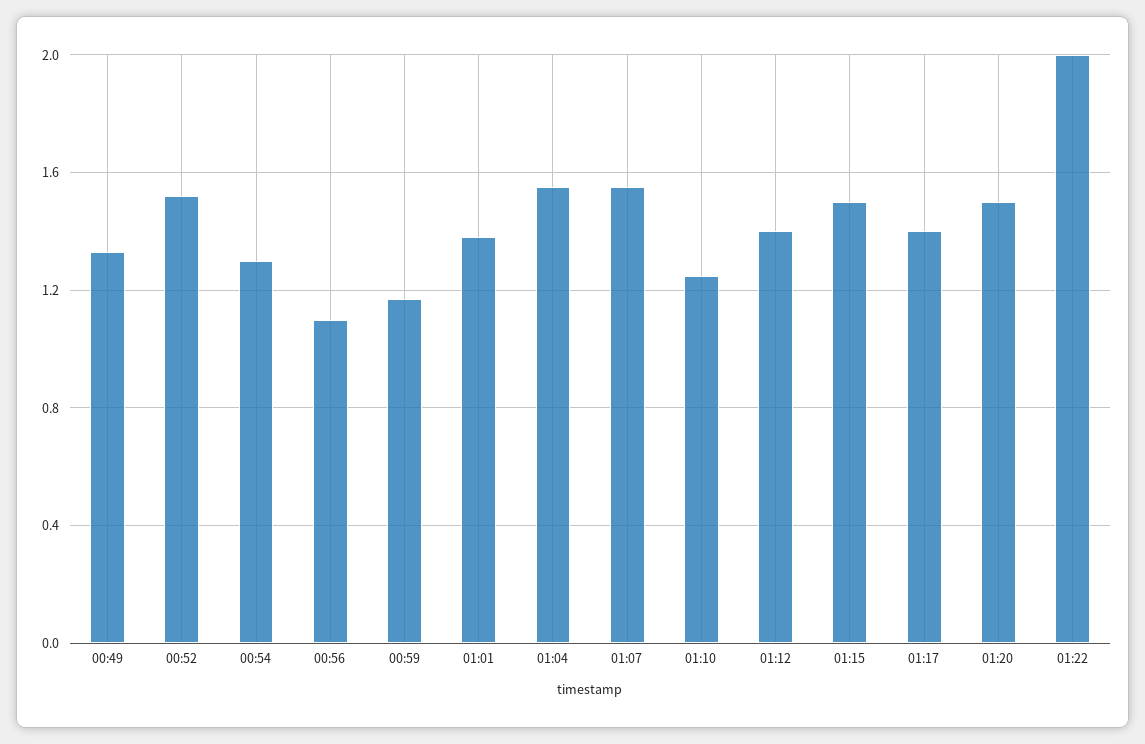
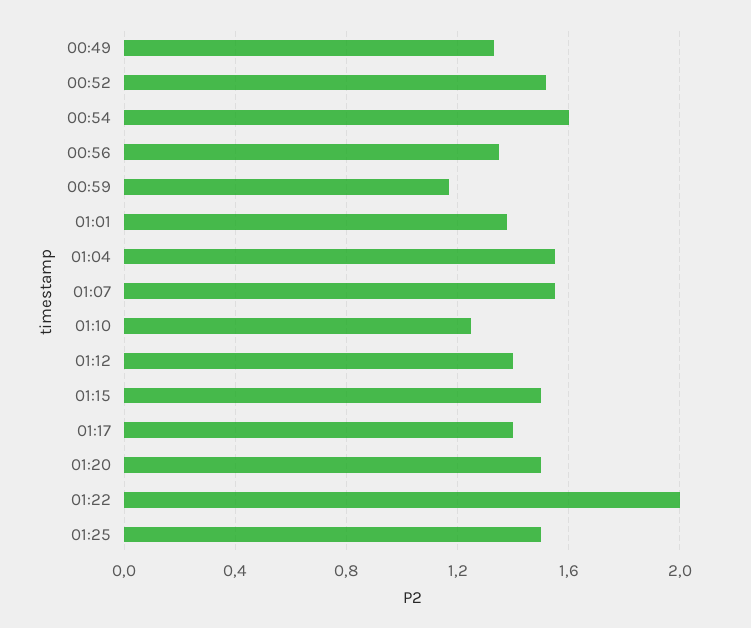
00:54: 1.3 -> 1.6
00:56: 1.1 -> 1.35
01:25: none -> 1.5

